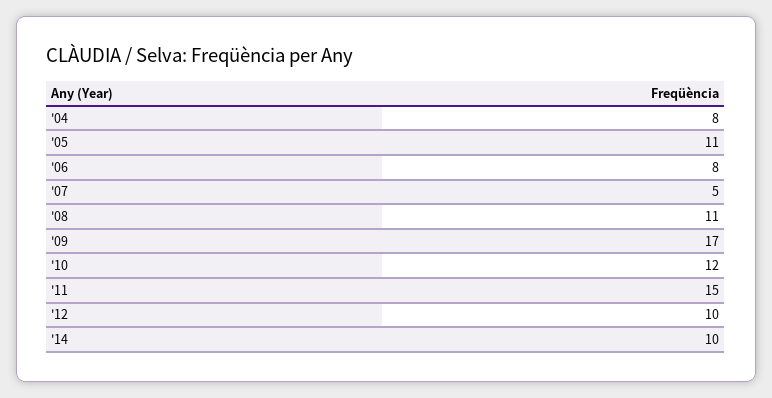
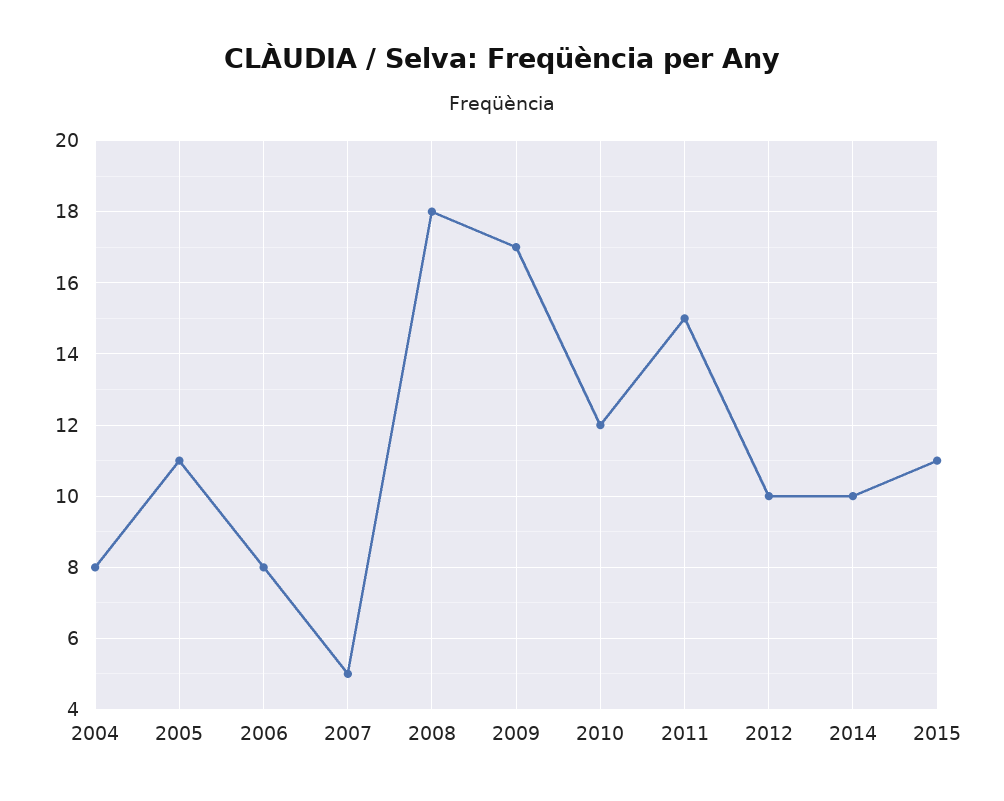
'08: 11 -> 18
2015: none -> 11

